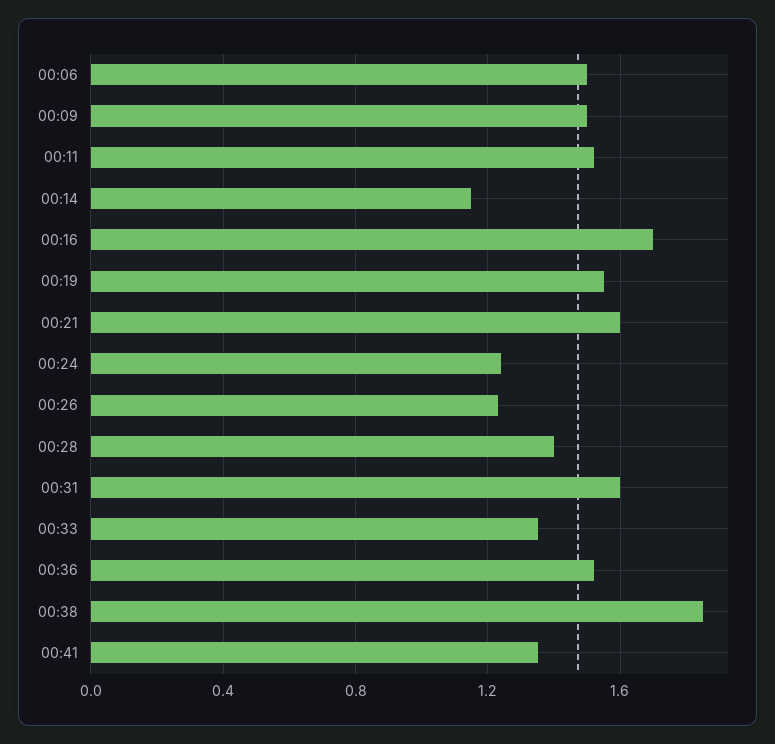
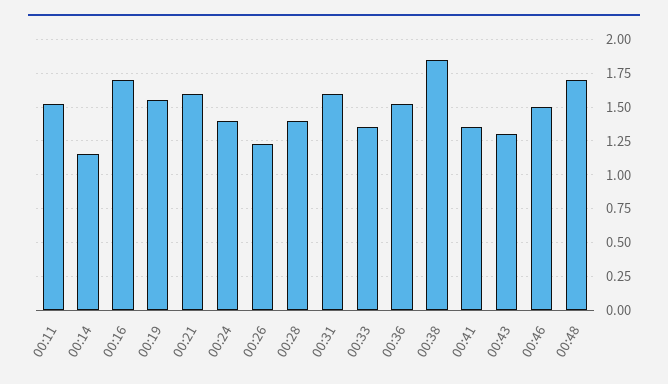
00:06: 1.5 -> none
00:09: 1.5 -> none
00:24: 1.25 -> 1.4
00:43: none -> 1.3
00:46: none -> 1.5
00:48: none -> 1.7

